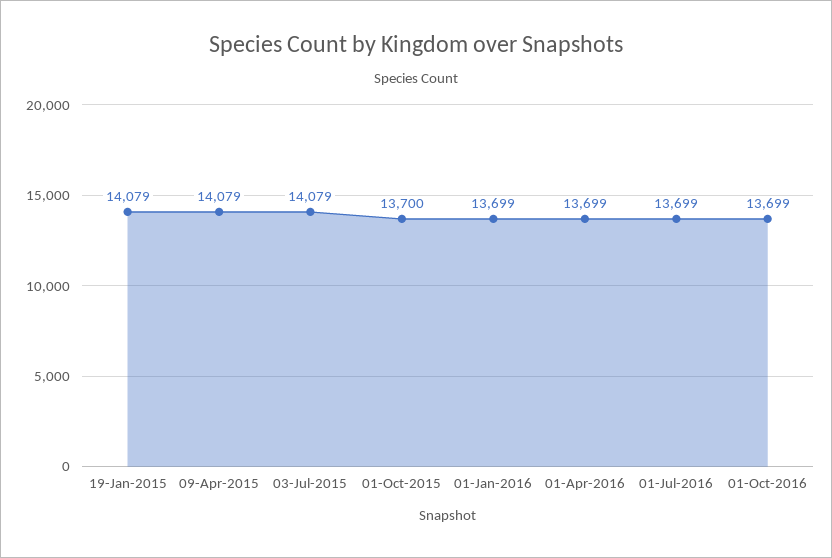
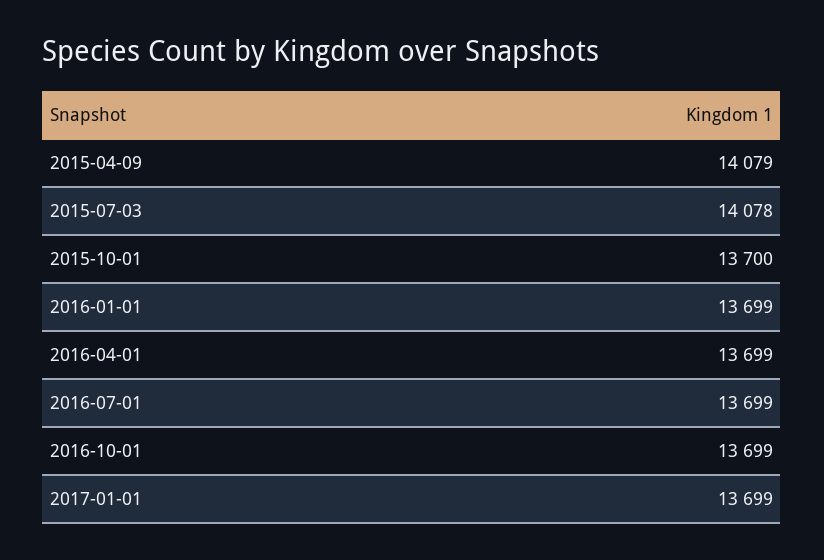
19-Jan-2015: 14079 -> none
03-Jul-2015: 14079 -> 14078
2017-01-01: none -> 13699

